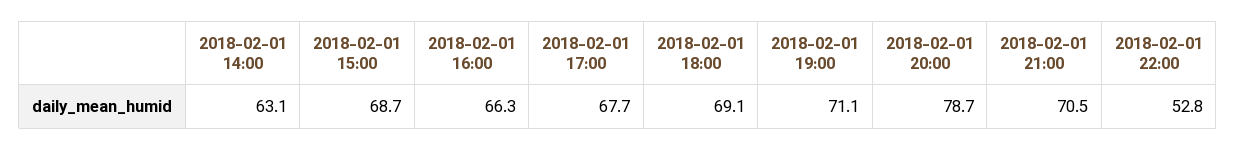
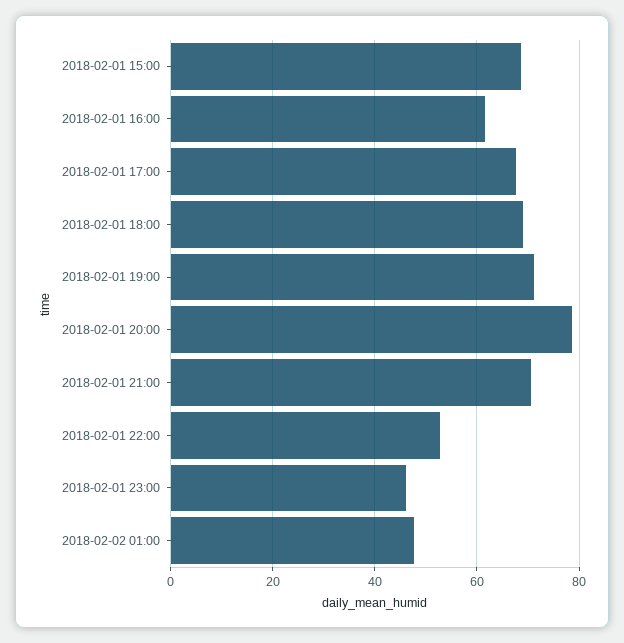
2018-02-01 14:00: 63.1 -> none
2018-02-01 16:00: 66.3 -> 62
2018-02-01 23:00: none -> 46
2018-02-02 01:00: none -> 48

